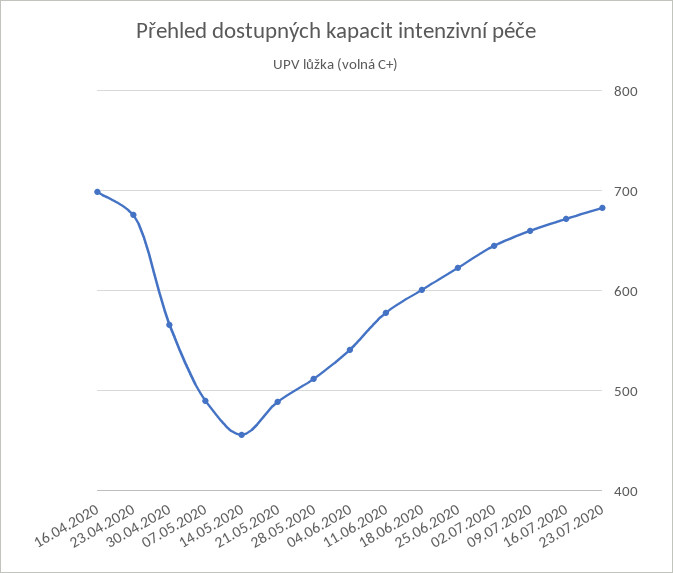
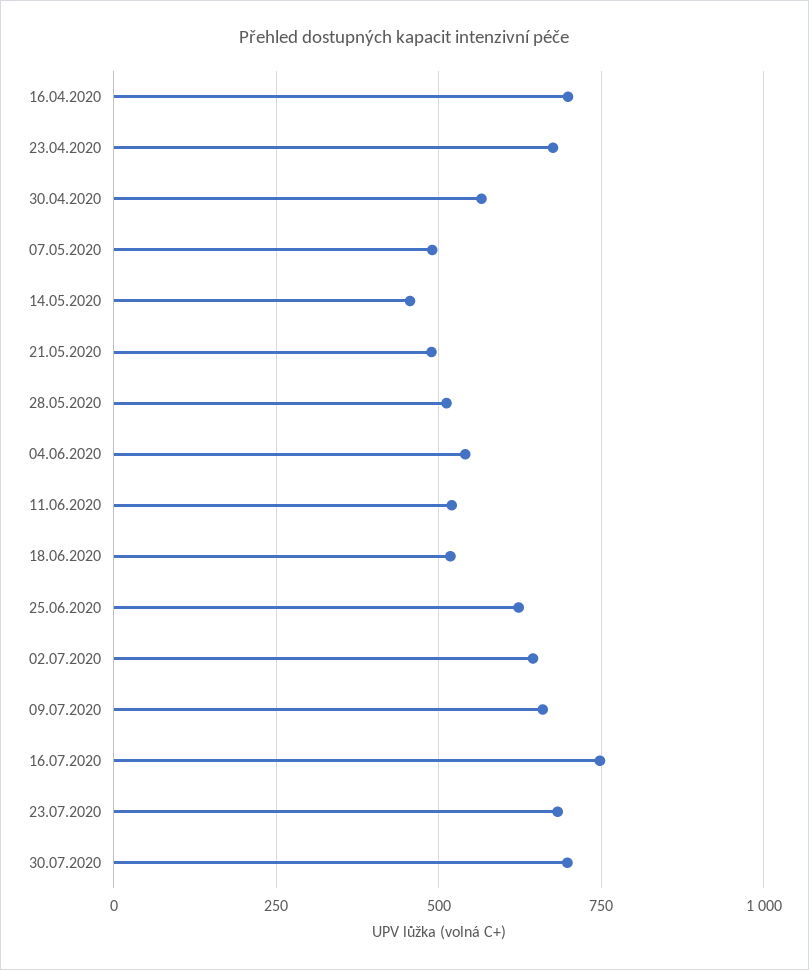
11.06.2020: 580 -> 525
18.06.2020: 600 -> 525
16.07.2020: 670 -> 750
30.07.2020: none -> 700

